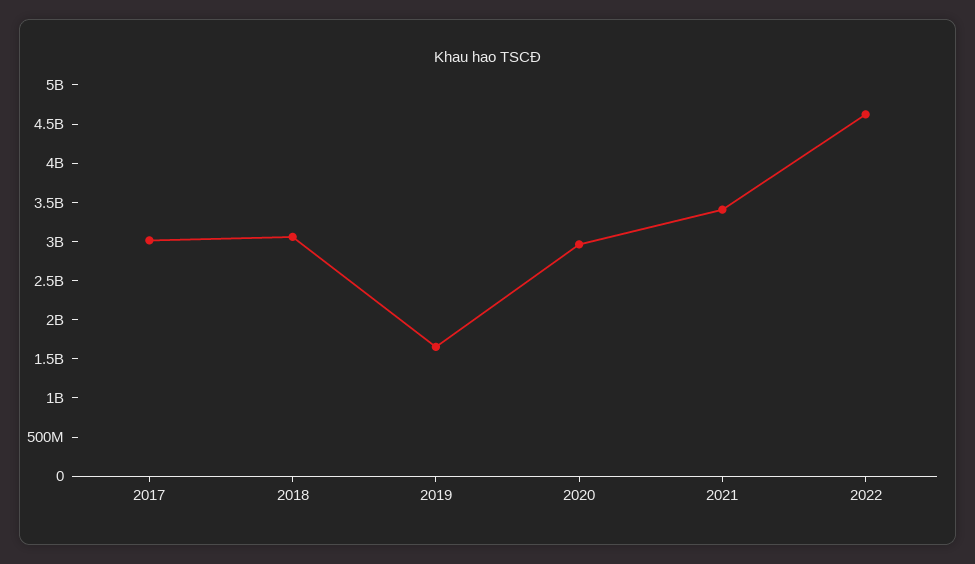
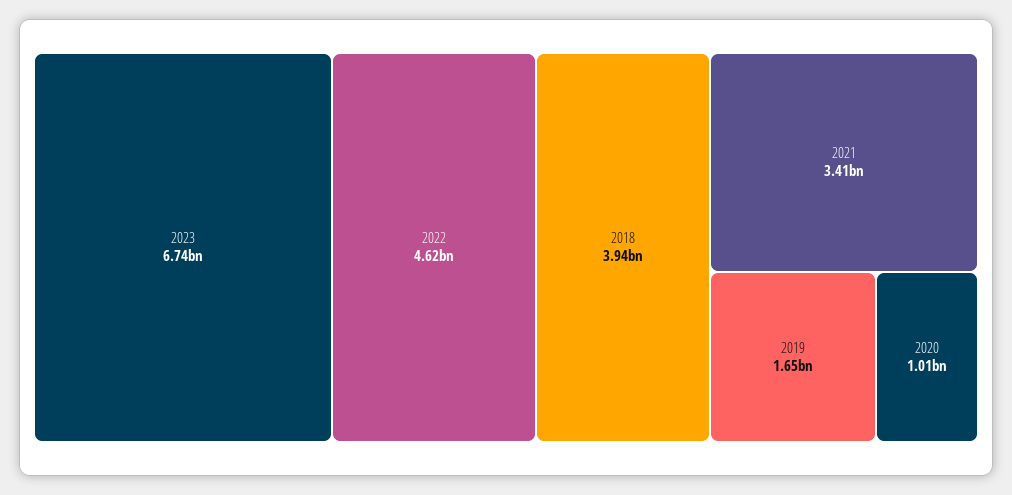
2017: 3000000000 -> none
2018: 3000000000 -> 3940000000
2020: 3000000000 -> 1010000000
2023: none -> 6740000000

